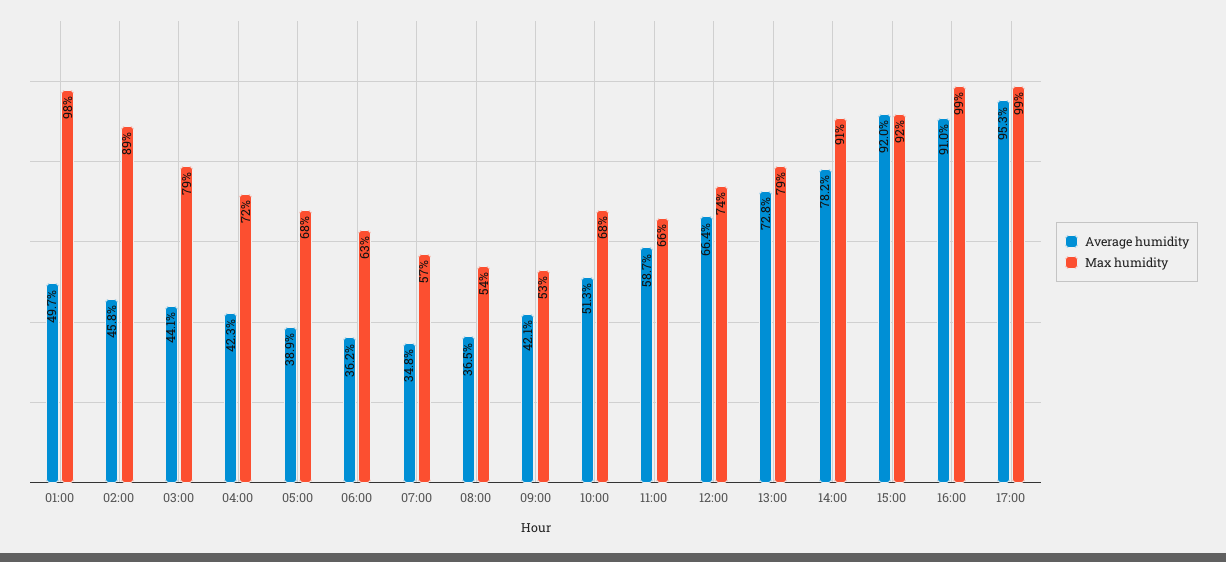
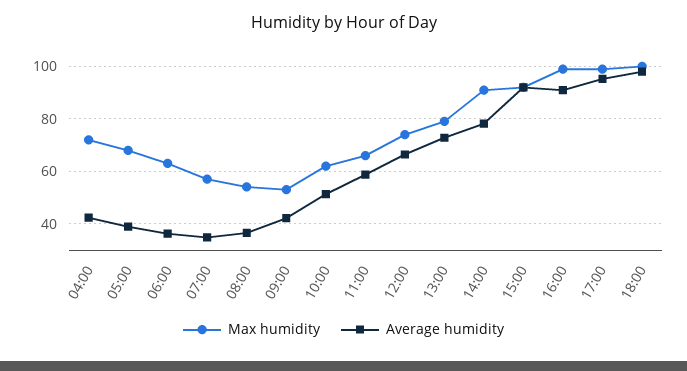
Average humidity, 01:00: 49.7 -> none
Max humidity, 01:00: 98 -> none
Average humidity, 02:00: 45.8 -> none
Max humidity, 02:00: 89 -> none
Average humidity, 03:00: 44.1 -> none
Max humidity, 03:00: 79 -> none
Max humidity, 10:00: 68 -> 62.5
Max humidity, 18:00: none -> 100
Average humidity, 18:00: none -> 97.5

